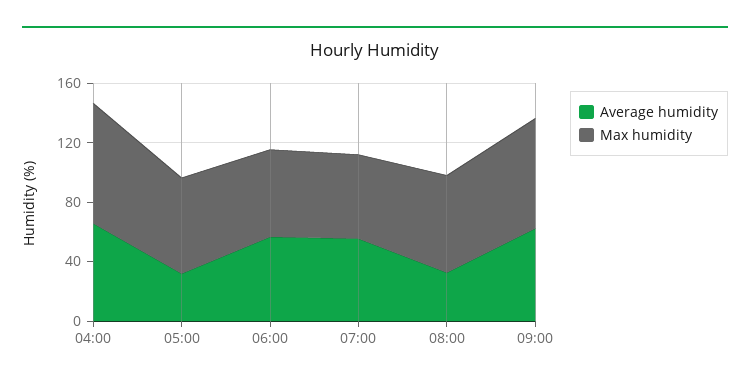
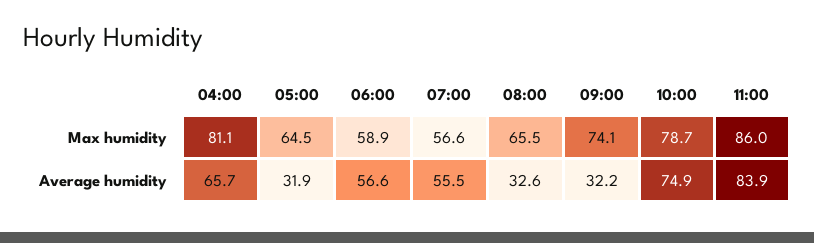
Average humidity, 09:00: 60 -> 32.2
Max humidity, 10:00: none -> 78.7
Max humidity, 11:00: none -> 86
Average humidity, 10:00: none -> 74.9
Average humidity, 11:00: none -> 83.9

